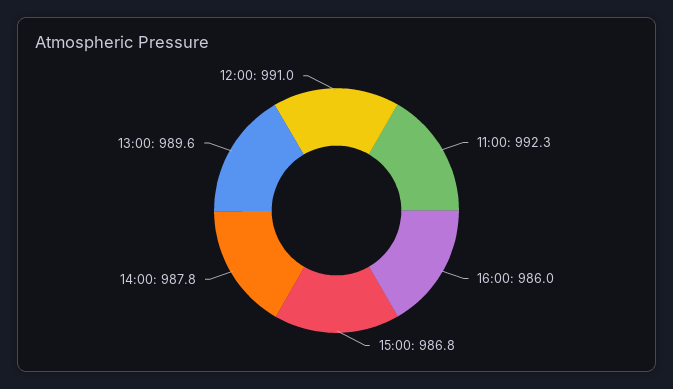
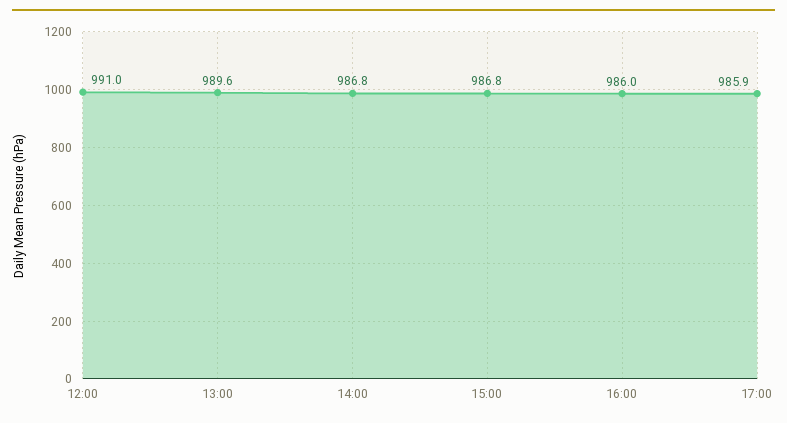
11:00: 992.3 -> none
14:00: 987.8 -> 986.8
17:00: none -> 985.9

